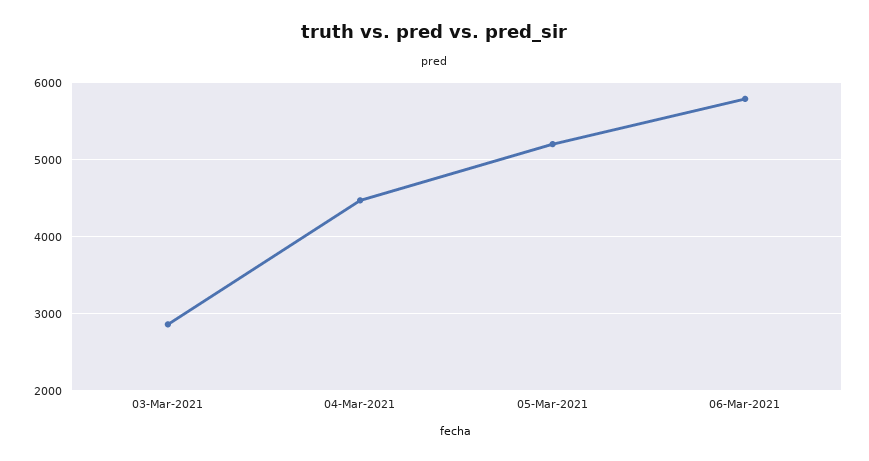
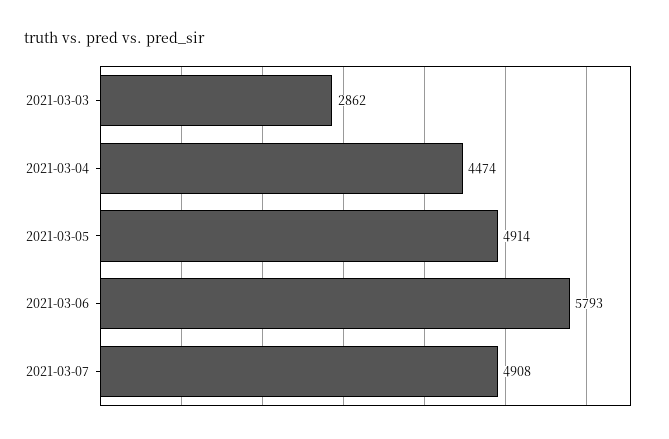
05-Mar-2021: 5200 -> 4914
2021-03-07: none -> 4908

